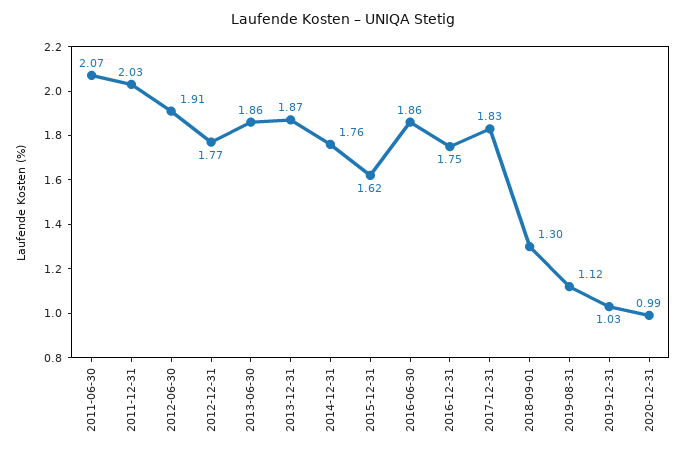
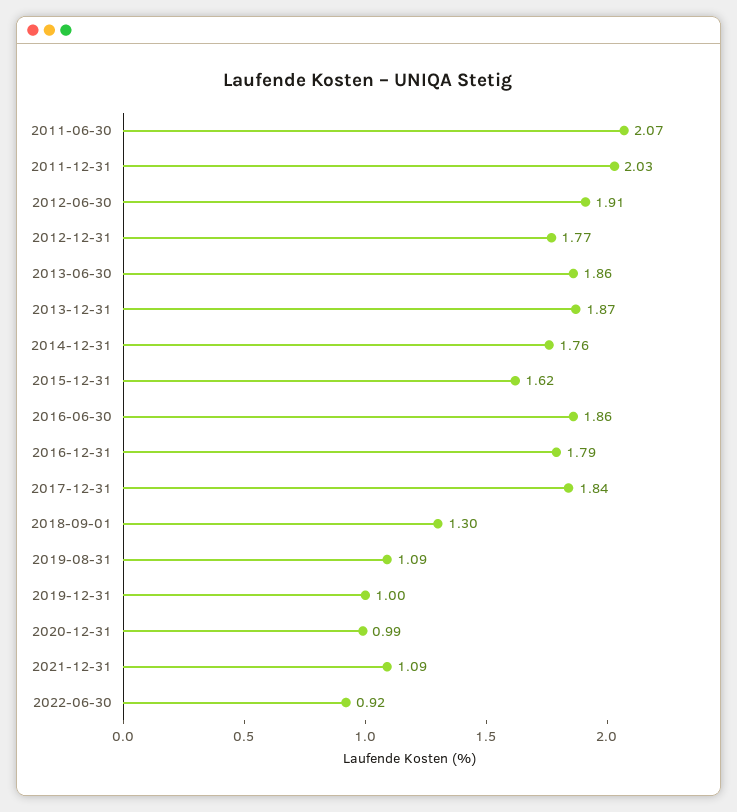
2016-12-31: 1.75 -> 1.79
2017-12-31: 1.83 -> 1.84
2019-08-31: 1.12 -> 1.09
2019-12-31: 1.03 -> 1
2021-12-31: none -> 1.09
2022-06-30: none -> 0.92

